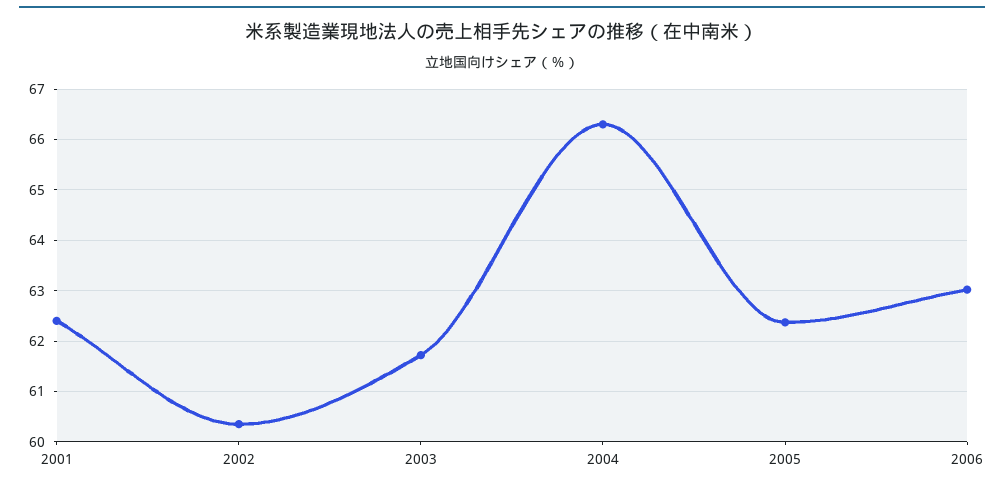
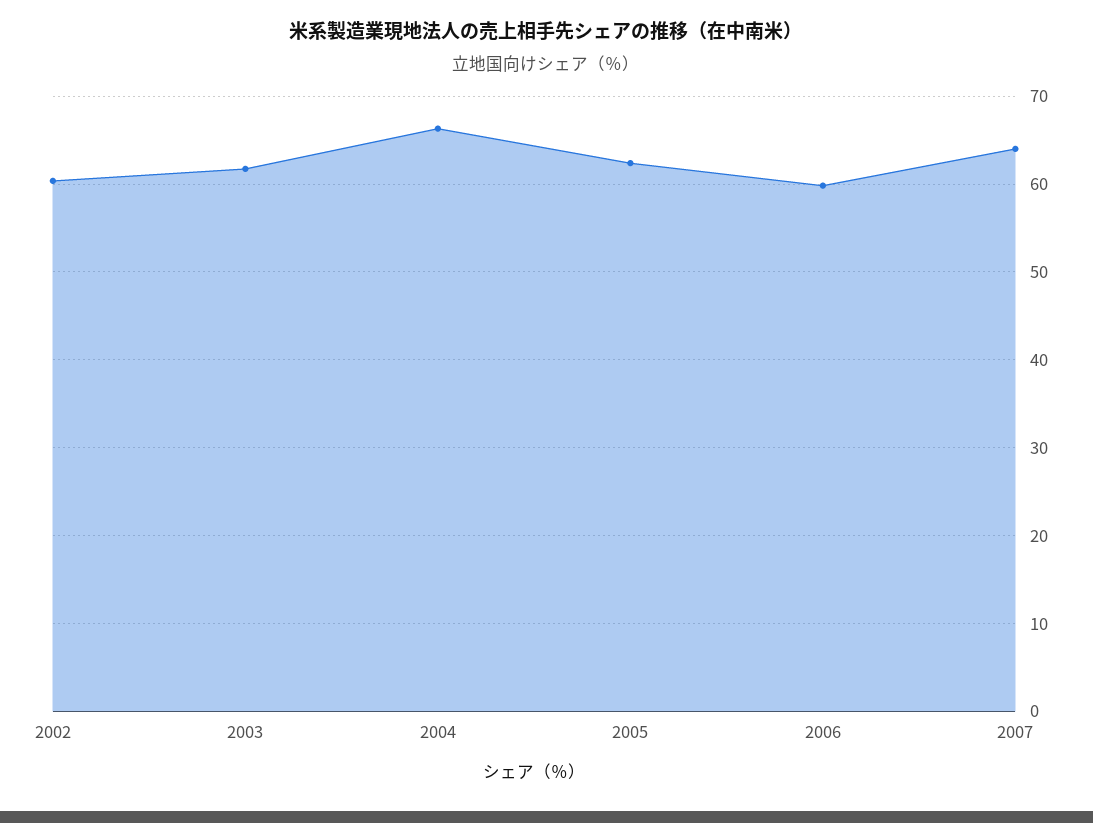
2001: 62.4 -> none
2006: 63 -> 60
2007: none -> 64

